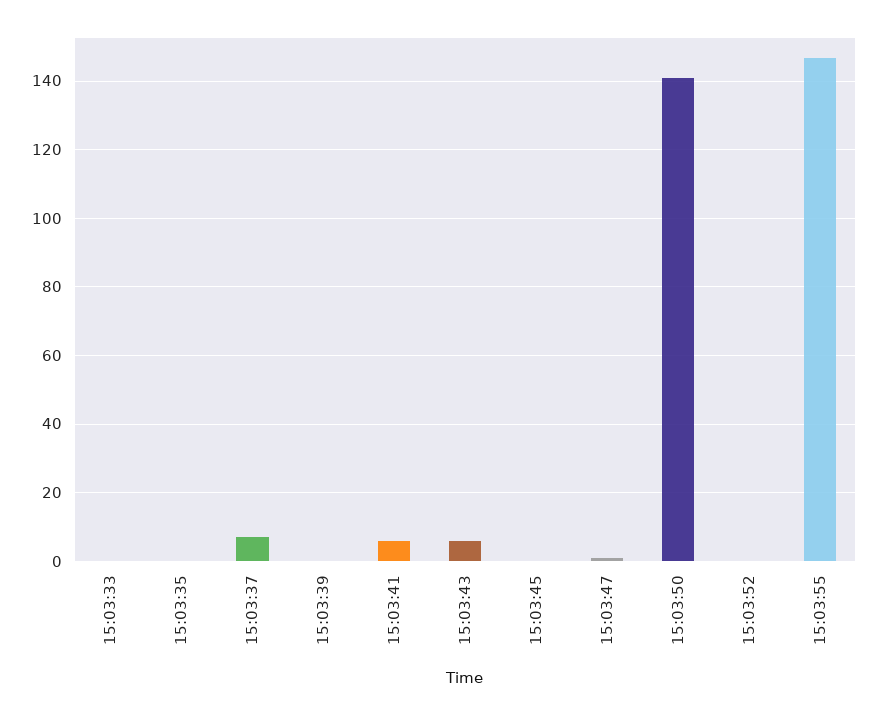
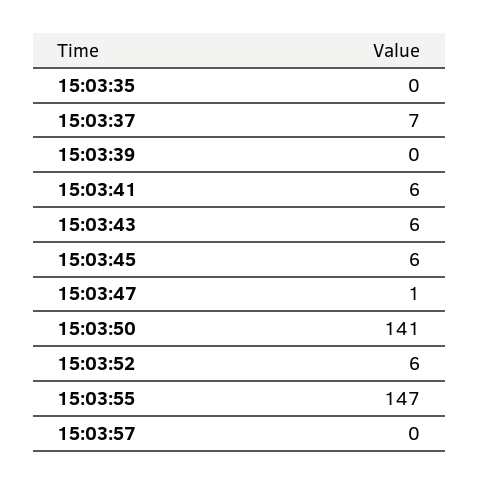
15:03:33: 0 -> none
15:03:45: 0 -> 6
15:03:52: 0 -> 6
15:03:57: none -> 0

